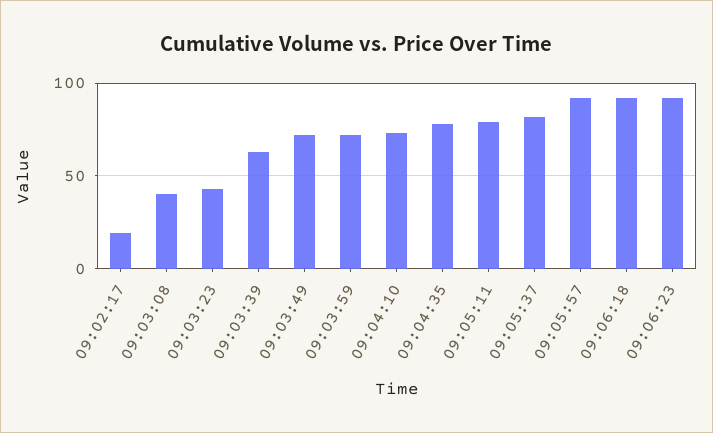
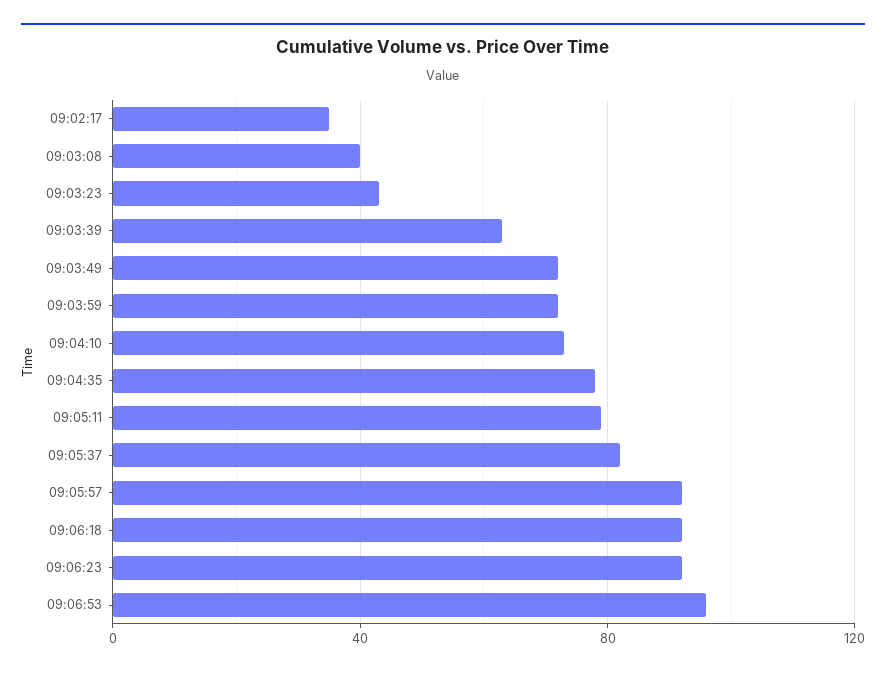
09:02:17: 20 -> 35
09:06:53: none -> 95

